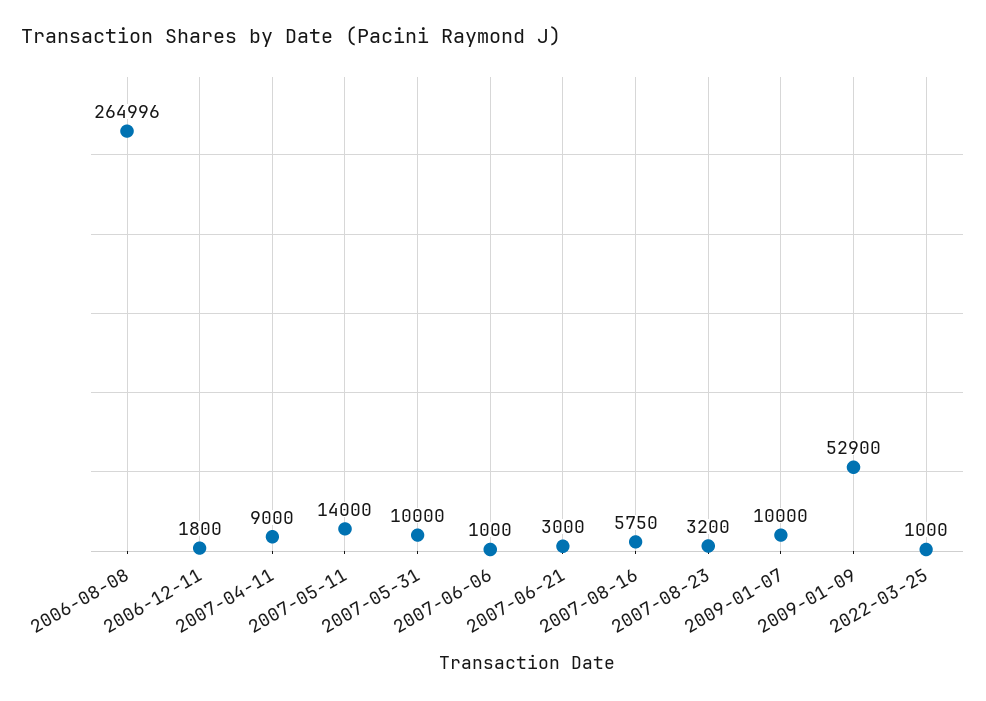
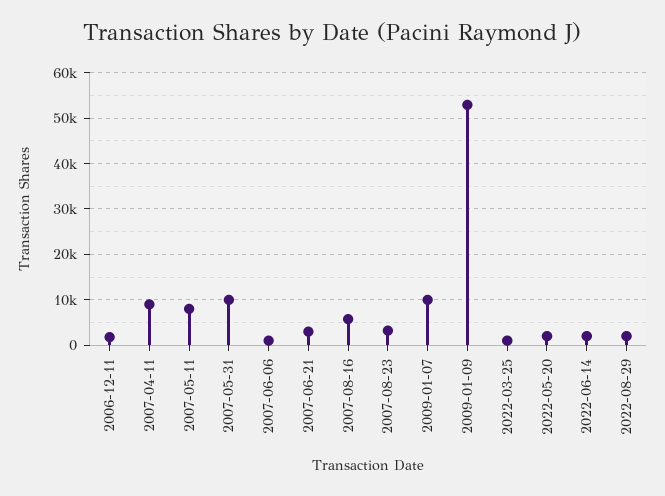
2006-08-08: 264996 -> none
2007-05-11: 14000 -> 8000
2022-05-20: none -> 2000
2022-06-14: none -> 2000
2022-08-29: none -> 2000

